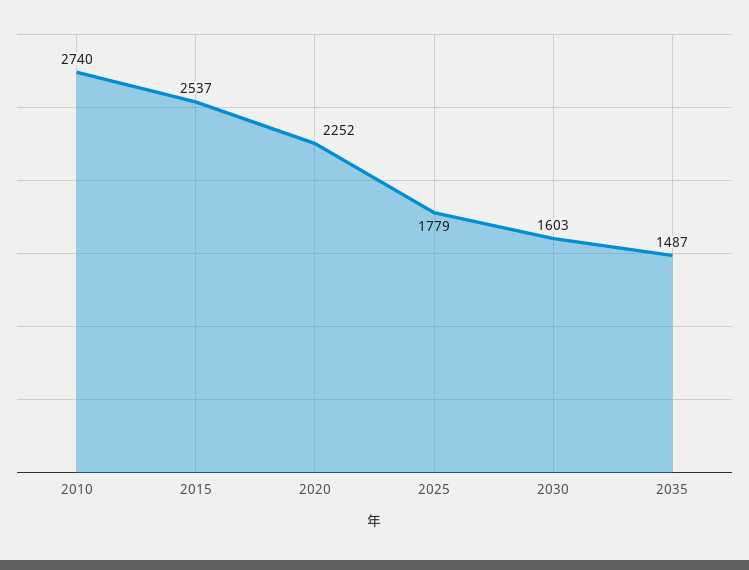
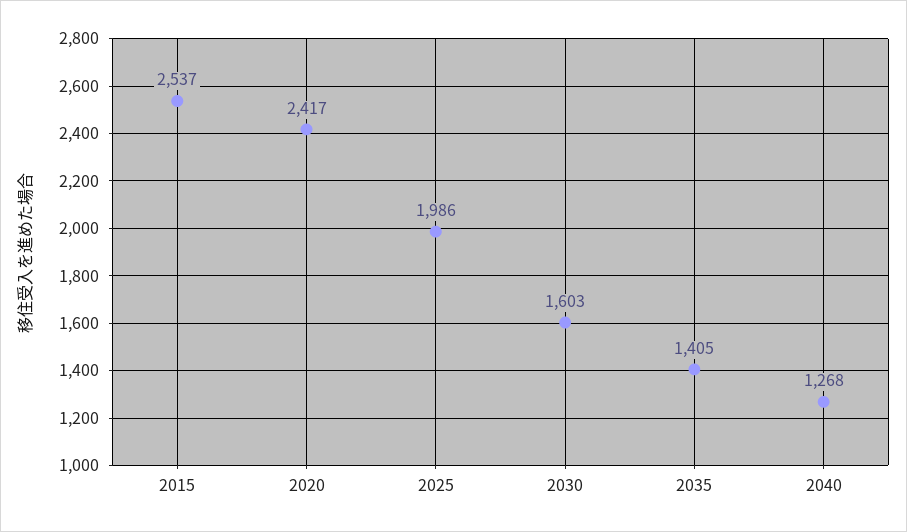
2010: 2740 -> none
2020: 2252 -> 2417
2025: 1779 -> 1986
2035: 1487 -> 1405
2040: none -> 1268

